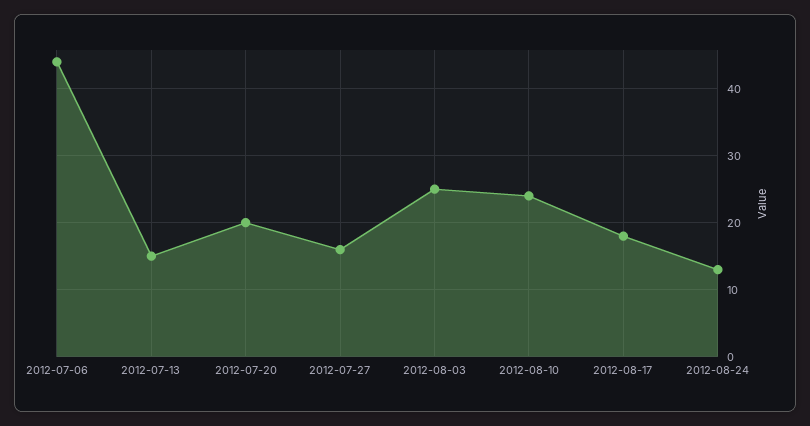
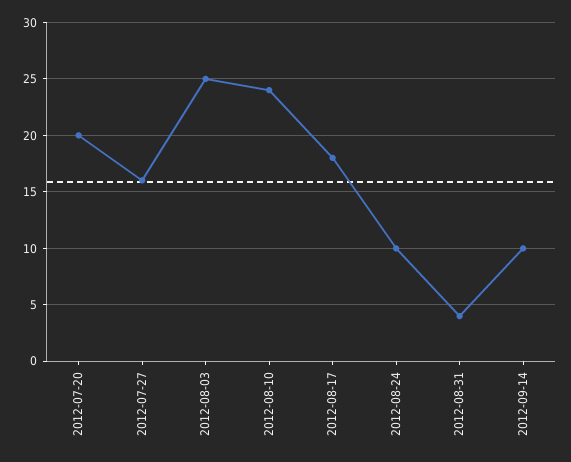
2012-07-06: 44 -> none
2012-07-13: 15 -> none
2012-08-24: 13 -> 10
2012-08-31: none -> 4
2012-09-14: none -> 10

